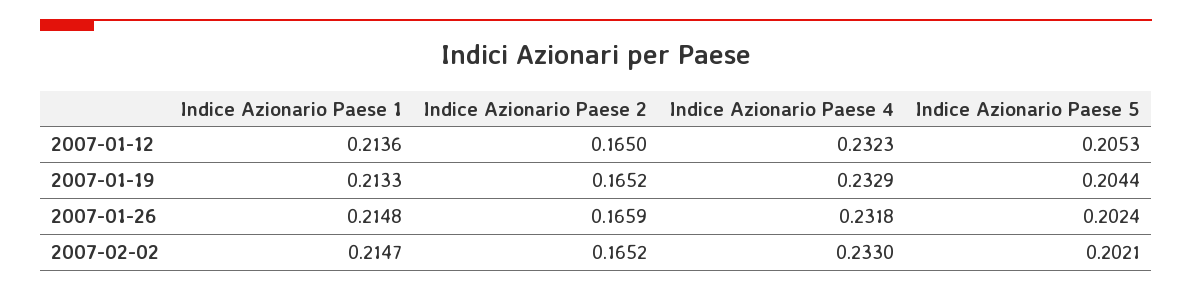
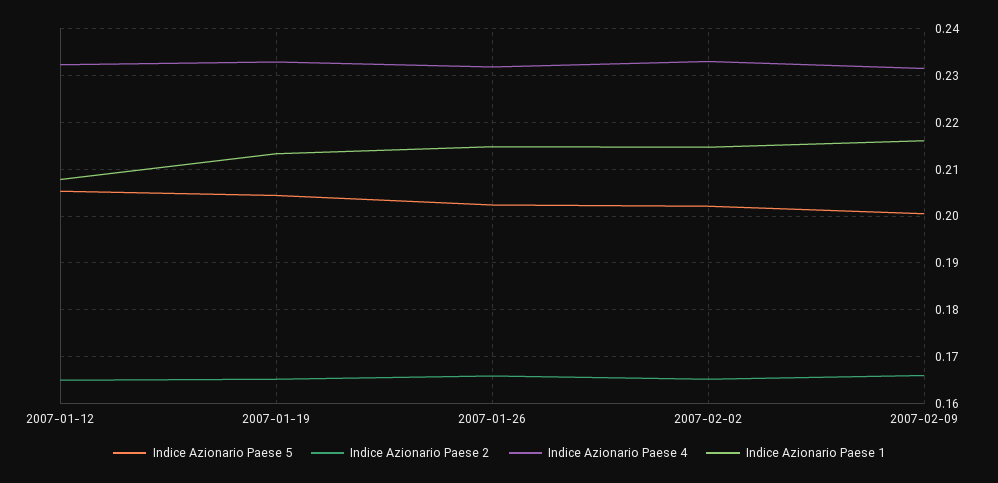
Indice Azionario Paese 1, 2007-01-12: 0.2136 -> 0.208
Indice Azionario Paese 5, 2007-02-09: none -> 0.2
Indice Azionario Paese 2, 2007-02-09: none -> 0.166
Indice Azionario Paese 4, 2007-02-09: none -> 0.232
Indice Azionario Paese 1, 2007-02-09: none -> 0.216

